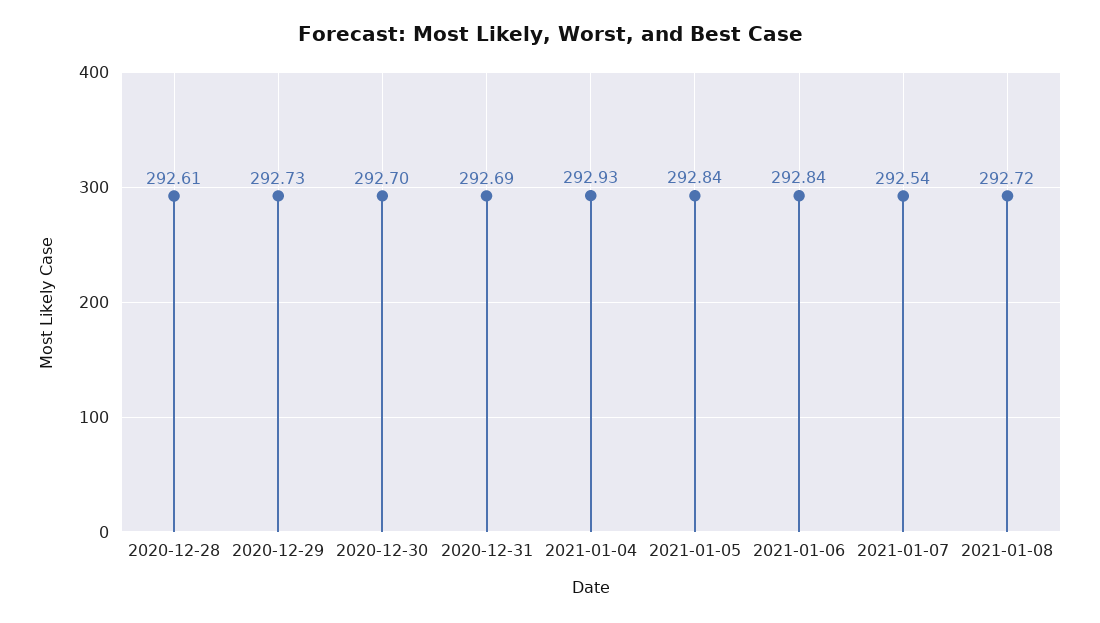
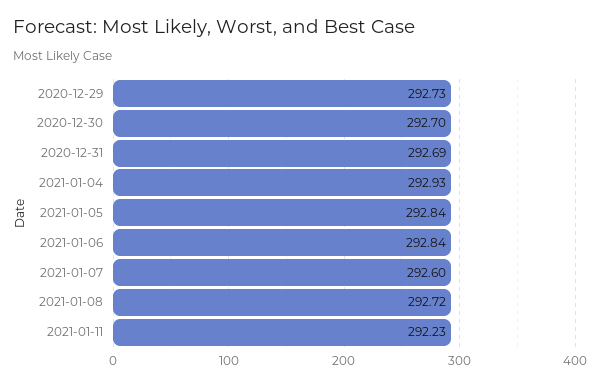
2020-12-28: 292.61 -> none
2021-01-07: 292.54 -> 292.6
2021-01-11: none -> 292.23

